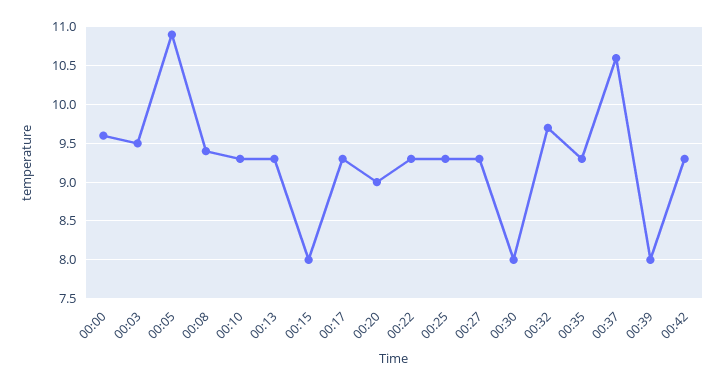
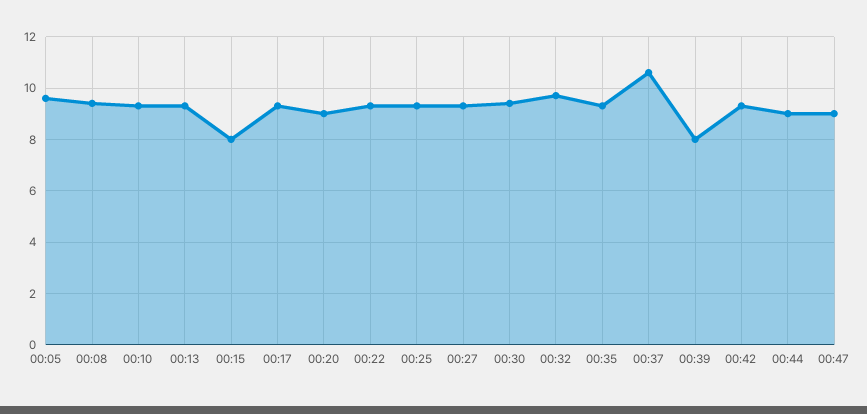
00:00: 9.6 -> none
00:03: 9.5 -> none
00:05: 10.9 -> 9.5
00:30: 8 -> 9.5
00:44: none -> 9
00:47: none -> 9

